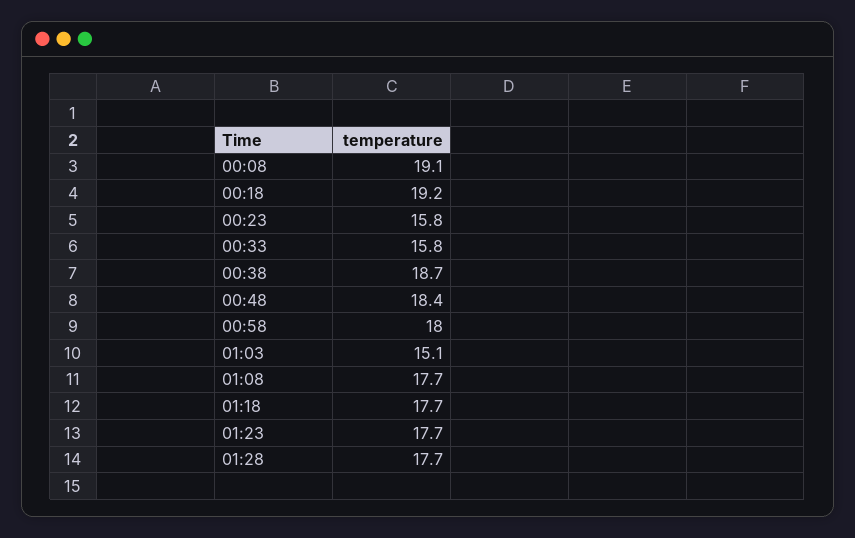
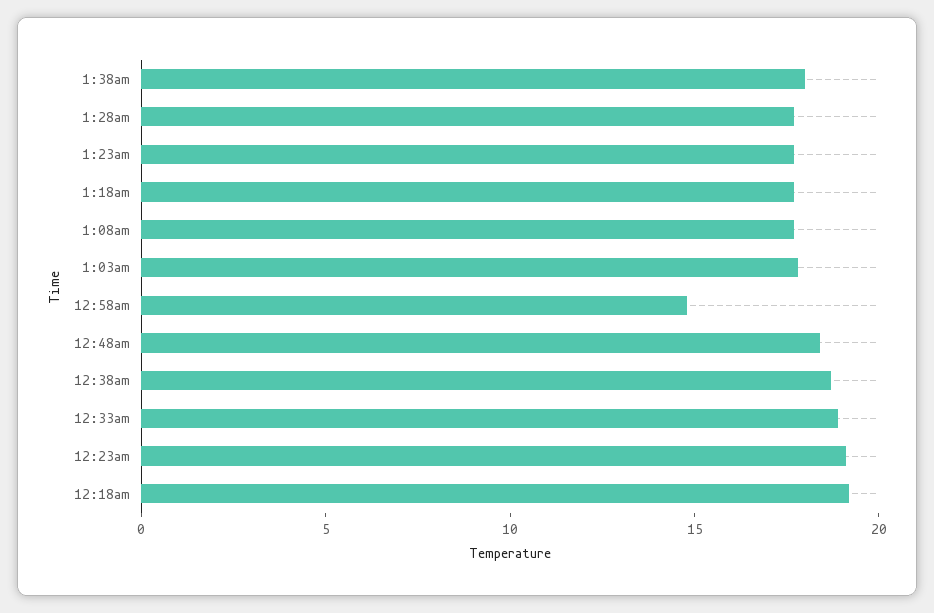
00:08: 19.1 -> none
00:23: 15.8 -> 19
00:33: 15.8 -> 19
00:58: 18 -> 15
01:03: 15.1 -> 18
1:38am: none -> 18

